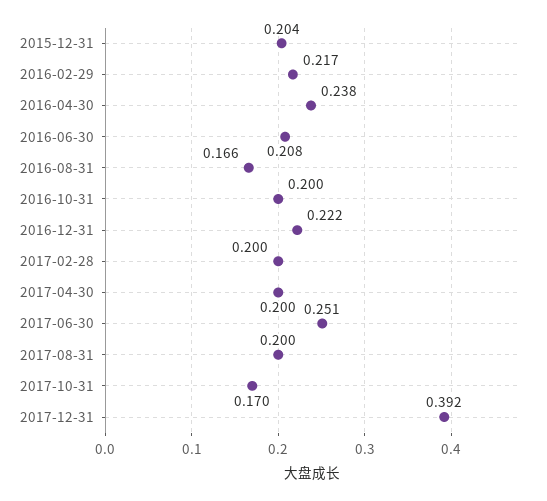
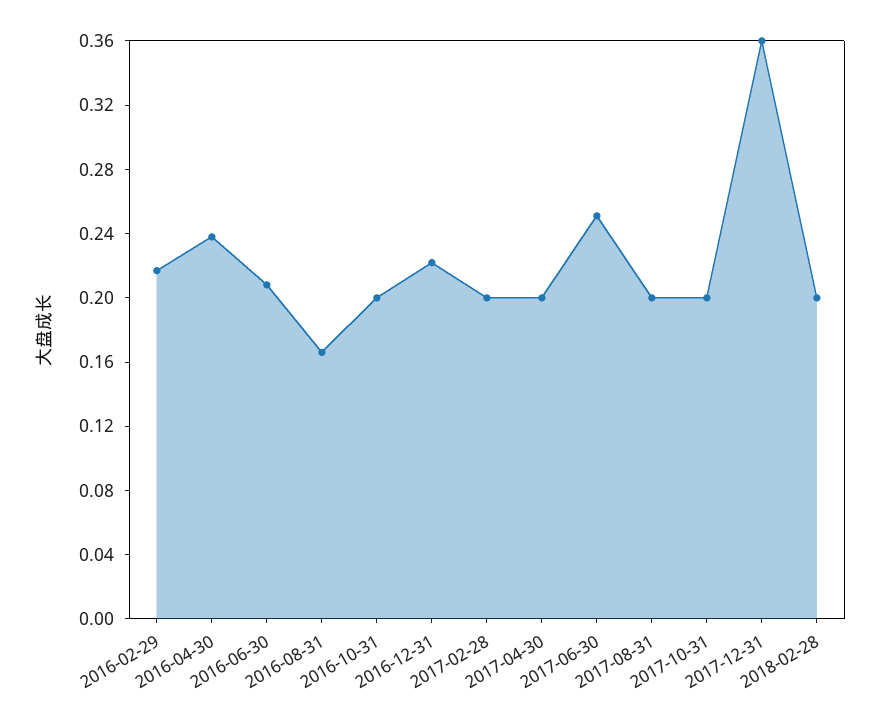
2015-12-31: 0.204 -> none
2017-10-31: 0.17 -> 0.2
2017-12-31: 0.392 -> 0.36
2018-02-28: none -> 0.2

